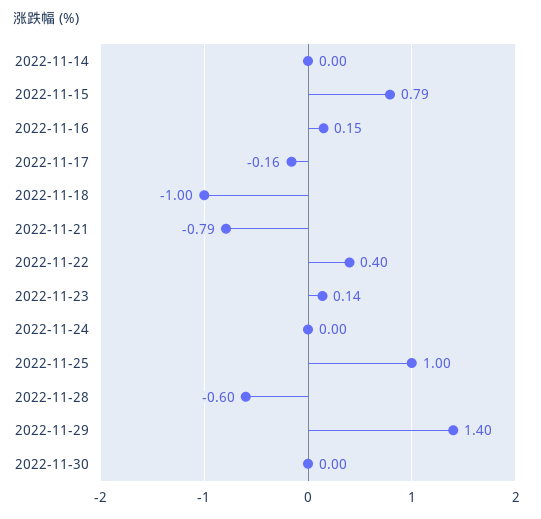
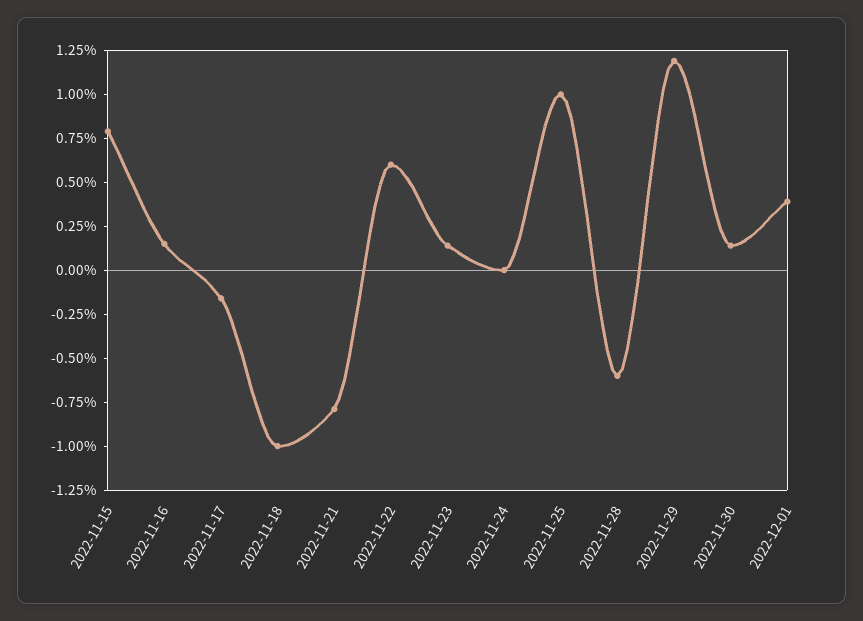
2022-11-14: 0 -> none
2022-11-22: 0.4 -> 0.6
2022-11-29: 1.4 -> 1.2
2022-11-30: 0 -> 0.15
2022-12-01: none -> 0.4

